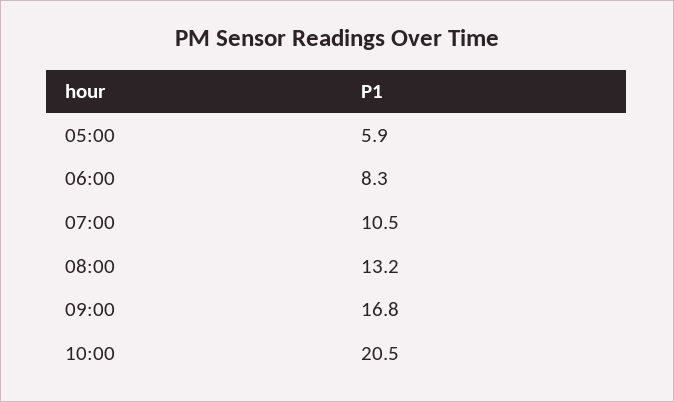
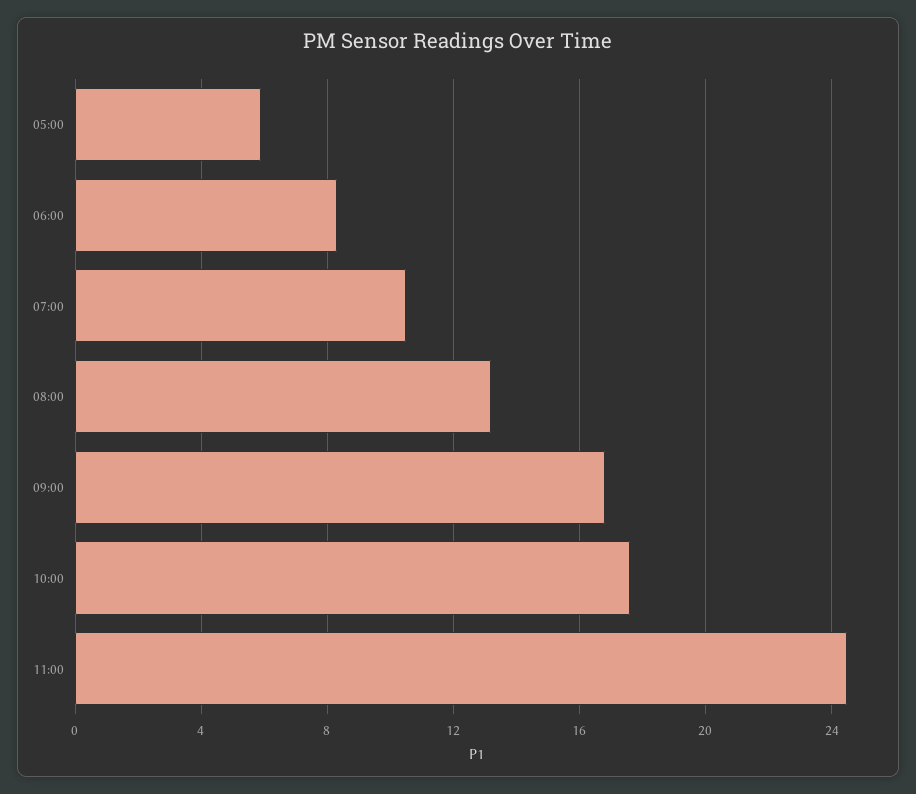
10:00: 20.5 -> 17.5
11:00: none -> 24.5

